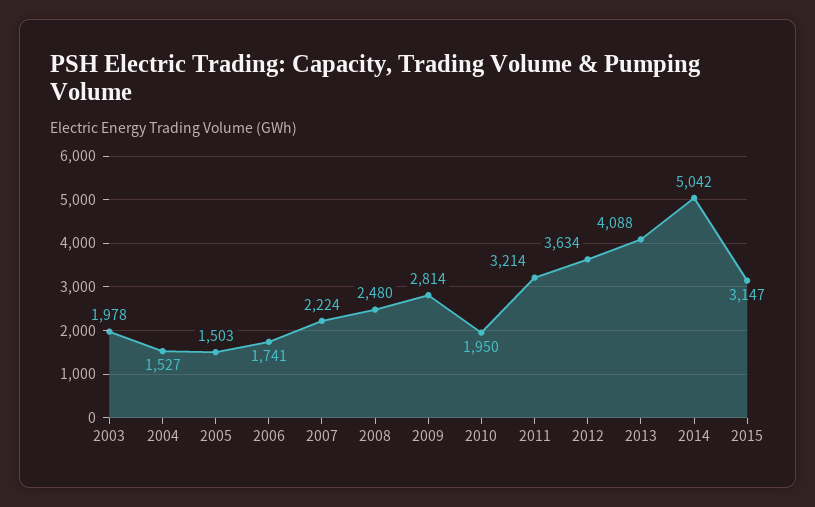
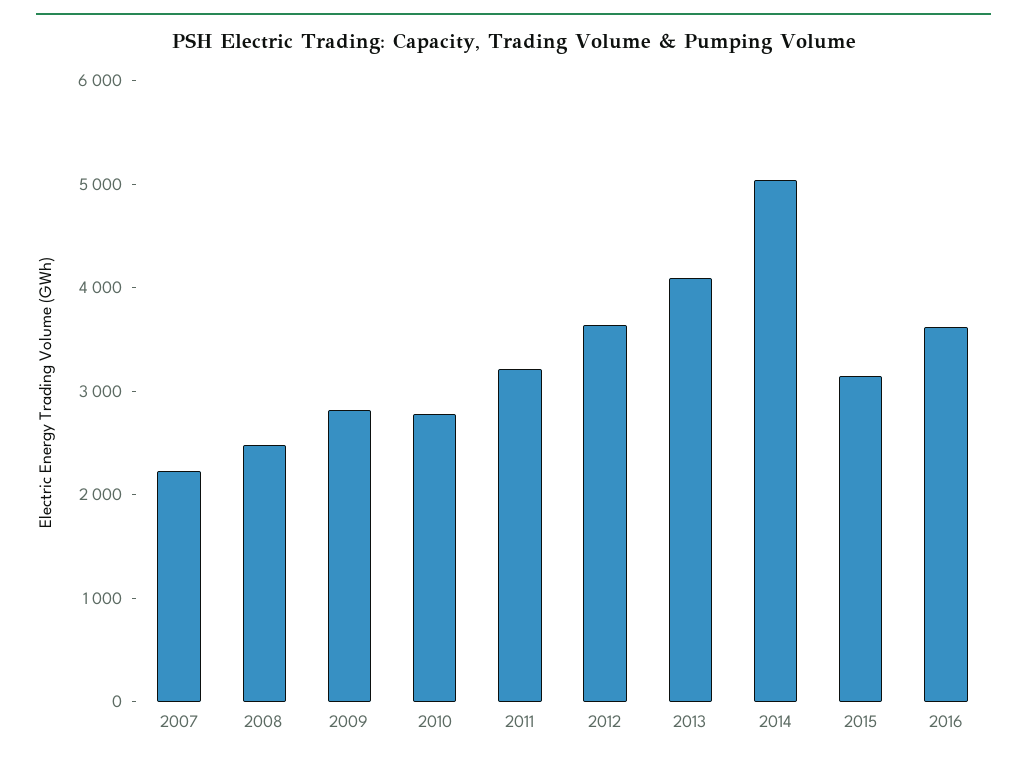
2003: 1978 -> none
2004: 1527 -> none
2005: 1503 -> none
2006: 1741 -> none
2010: 1950 -> 2800
2016: none -> 3600

